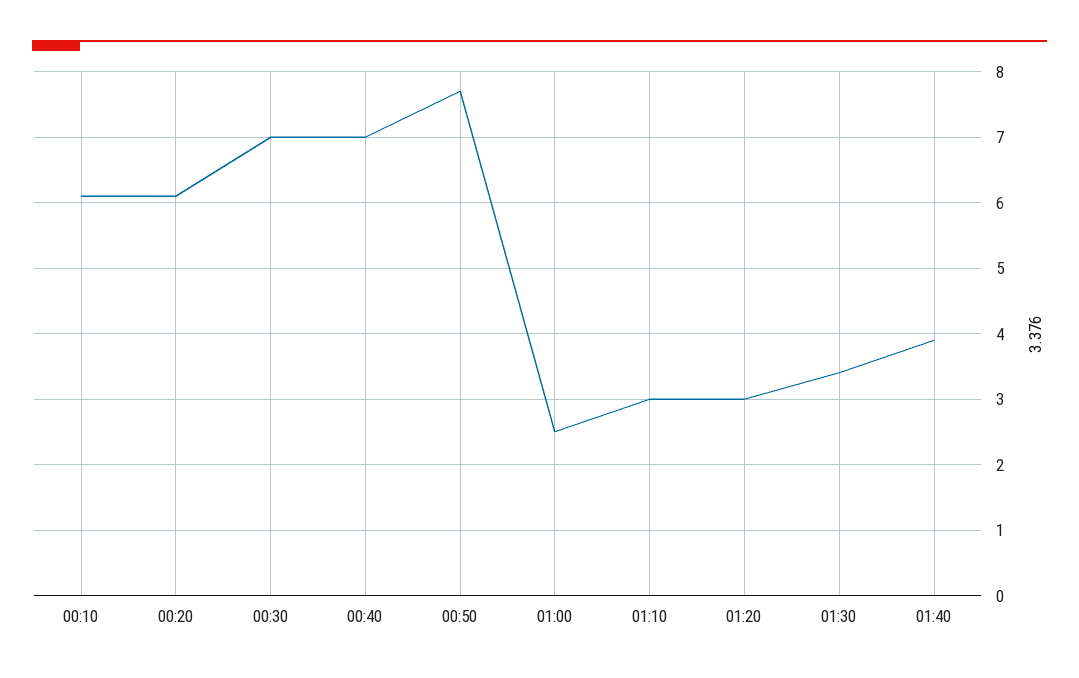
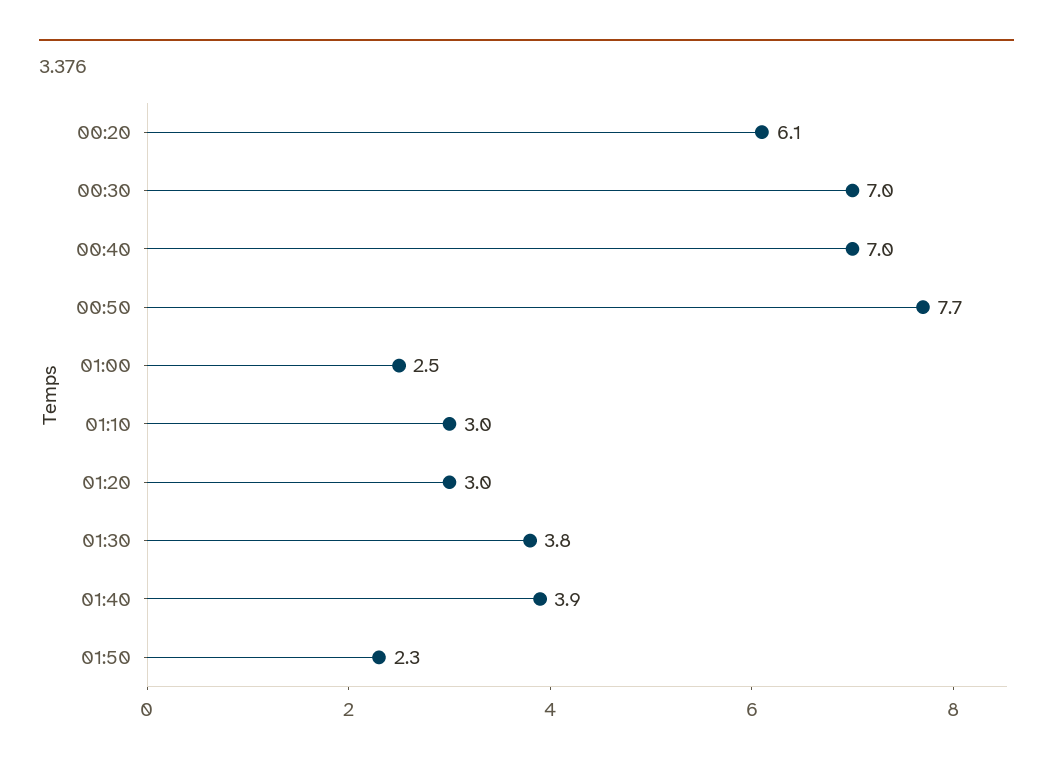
00:10: 6.1 -> none
01:30: 3.4 -> 3.8
01:50: none -> 2.3

